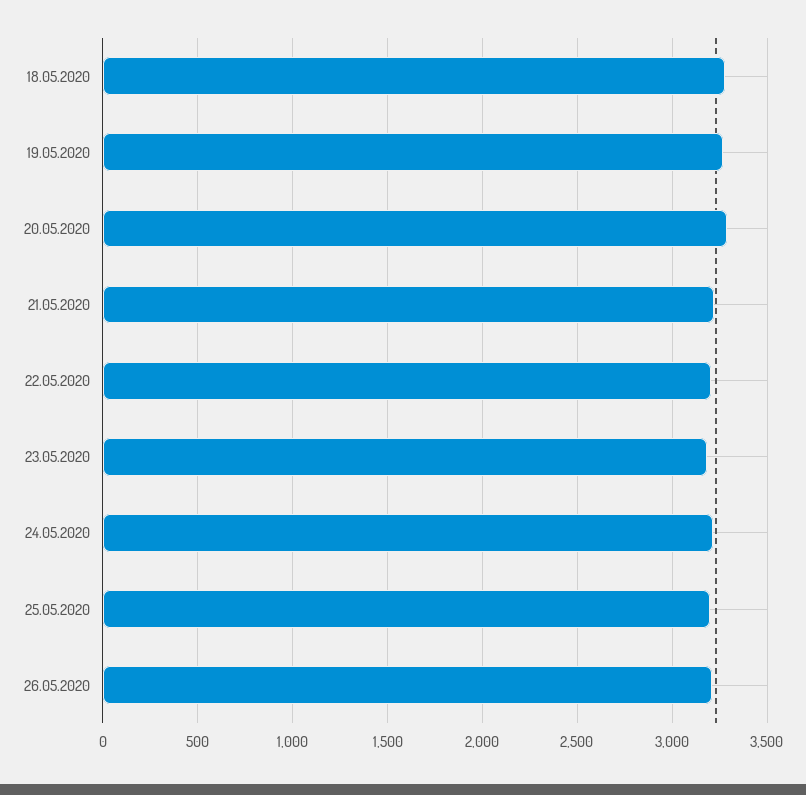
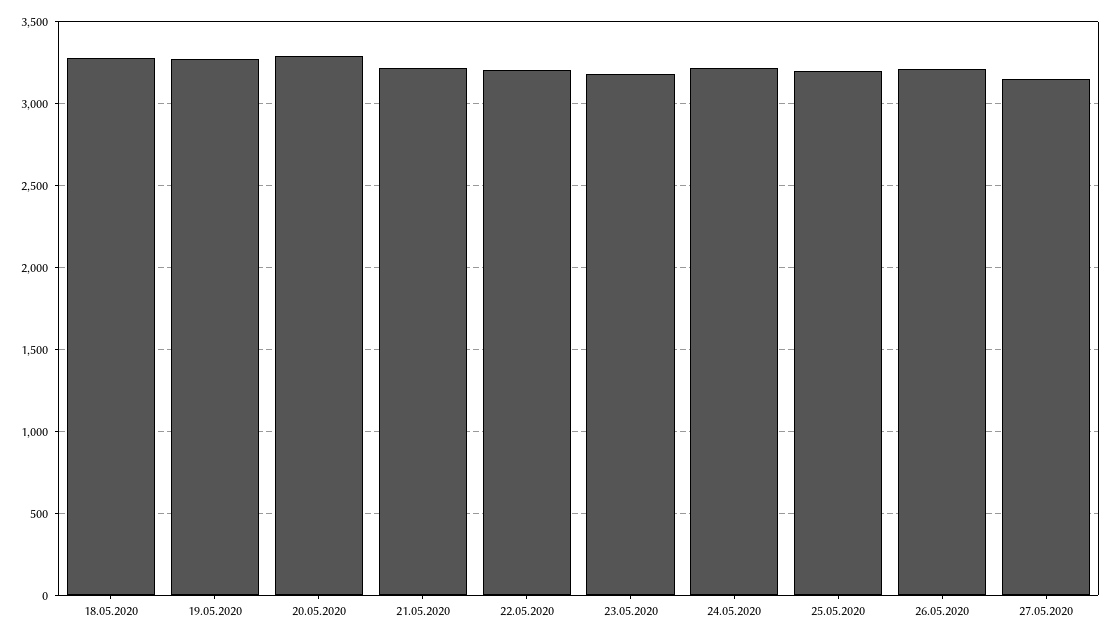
27.05.2020: none -> 3150

